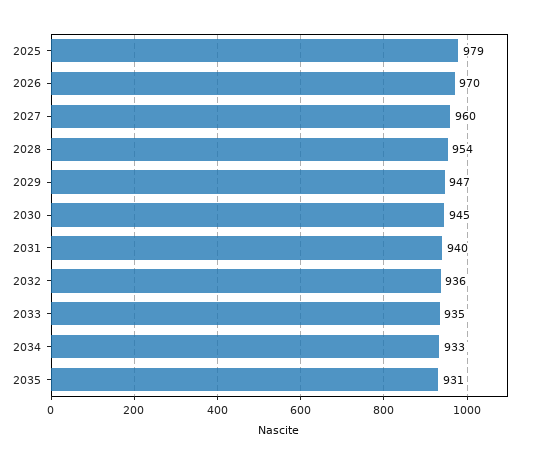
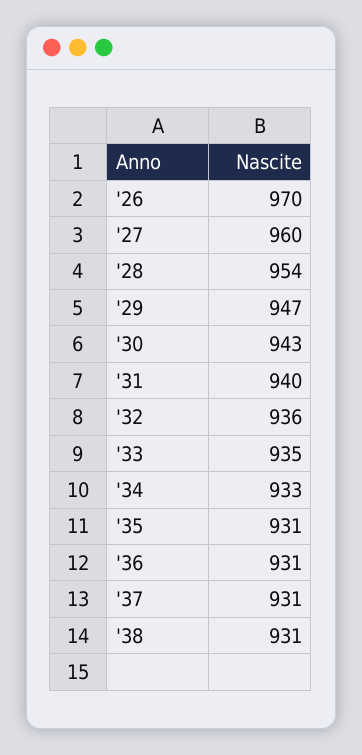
2025: 979 -> none
2030: 945 -> 943
'36: none -> 931
'37: none -> 931
'38: none -> 931

